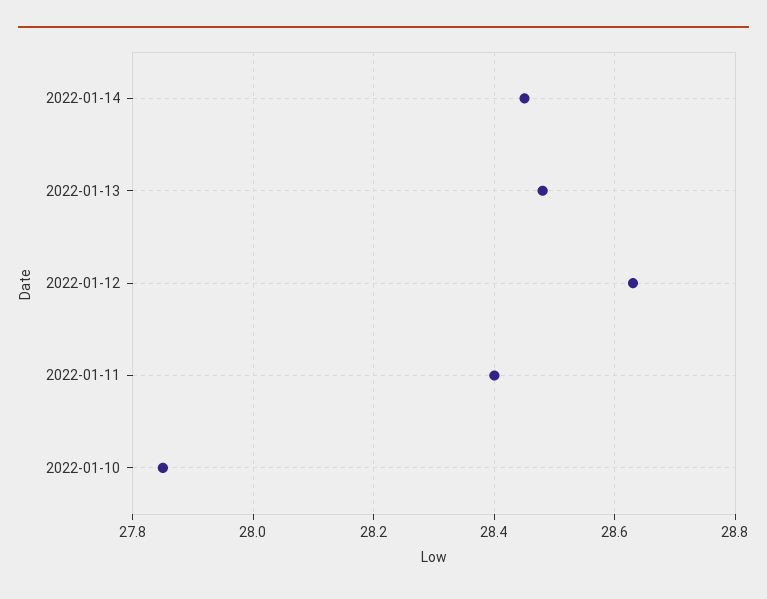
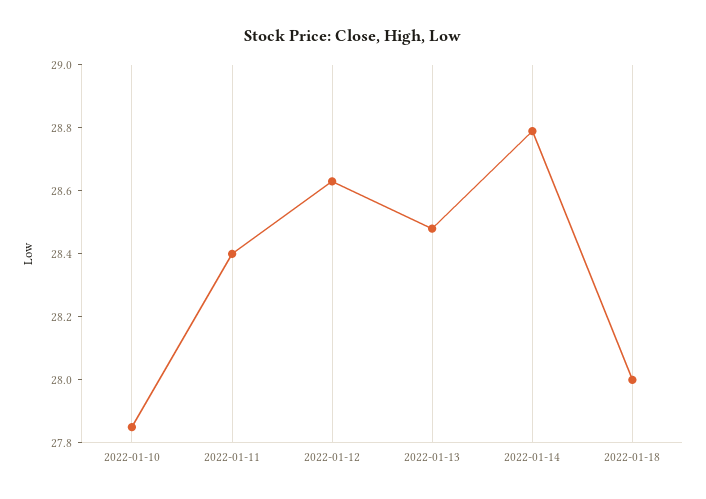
2022-01-14: 28.45 -> 28.8
2022-01-18: none -> 28

